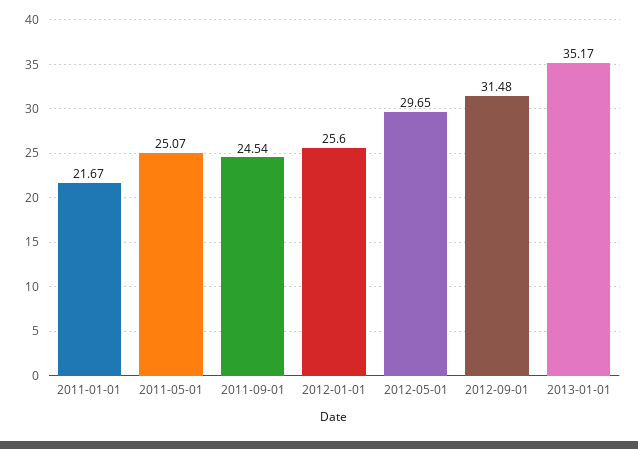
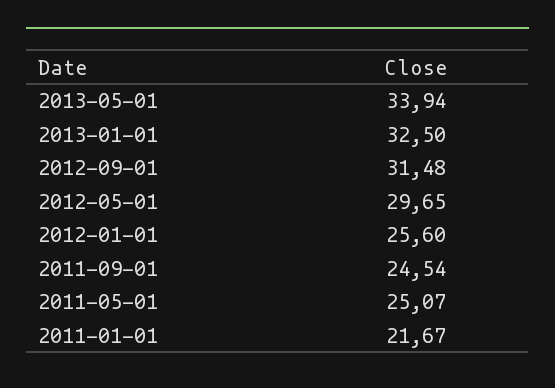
2013-01-01: 35.17 -> 32.5
2013-05-01: none -> 33.94

